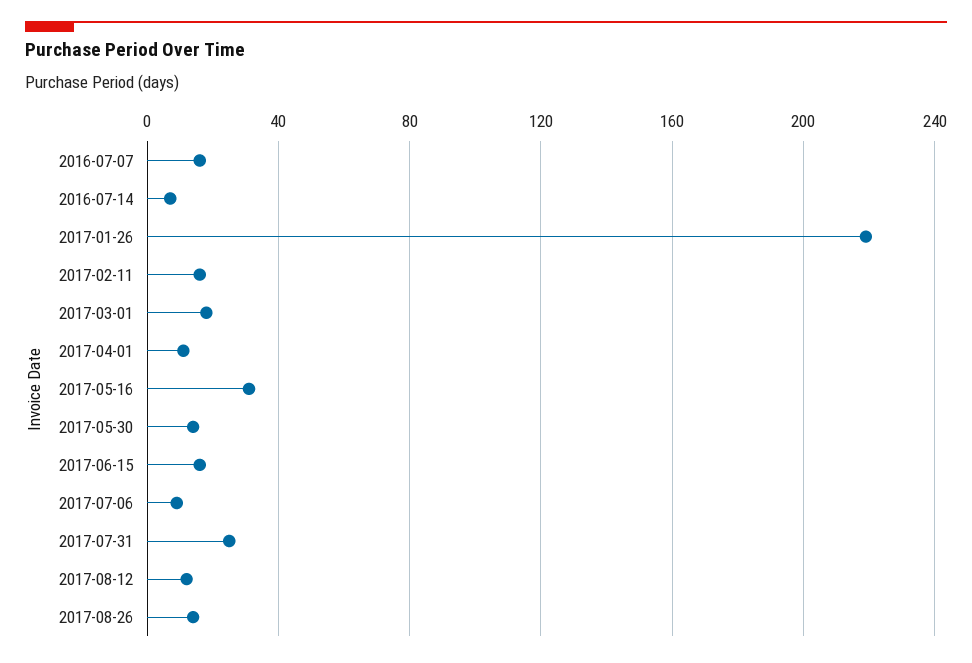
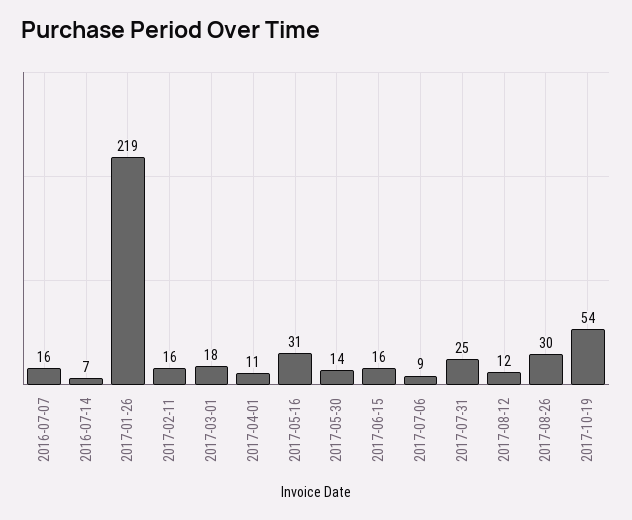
2017-08-26: 15 -> 30
2017-10-19: none -> 54

